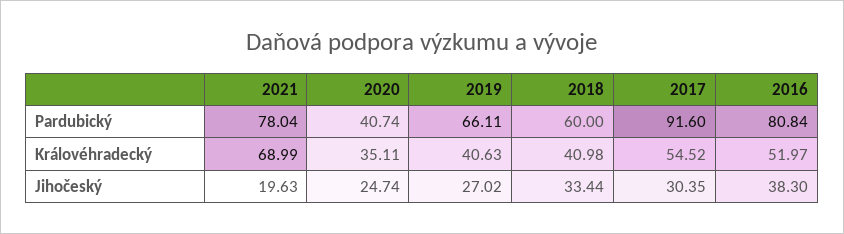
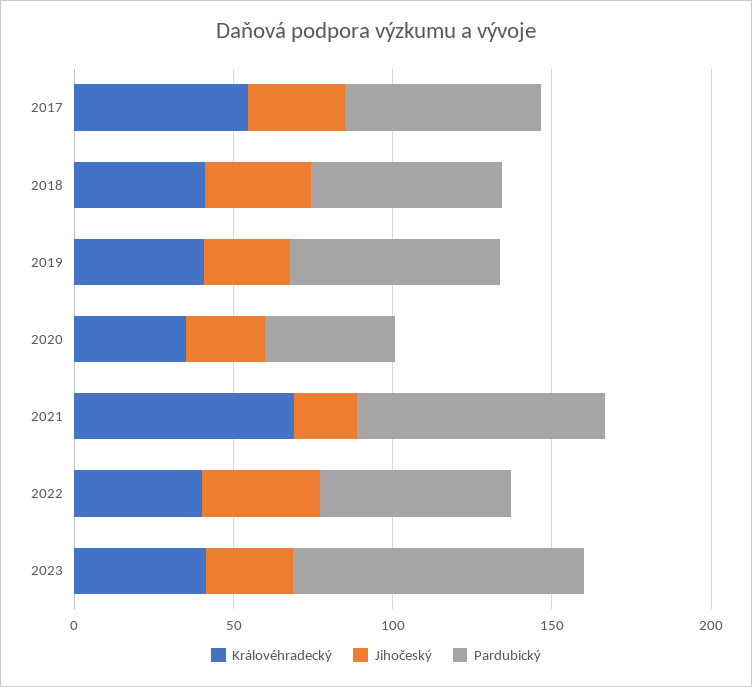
Pardubický, 2017: 91.6 -> 60
Pardubický, 2016: 80.84 -> none
Královéhradecký, 2016: 51.97 -> none
Jihočeský, 2016: 38.3 -> none
Královéhradecký, 2022: none -> 40
Jihočeský, 2022: none -> 40
Pardubický, 2022: none -> 60
Královéhradecký, 2023: none -> 40
Jihočeský, 2023: none -> 30
Pardubický, 2023: none -> 90

